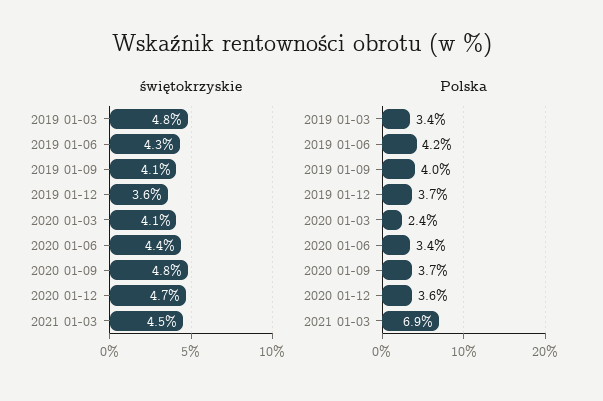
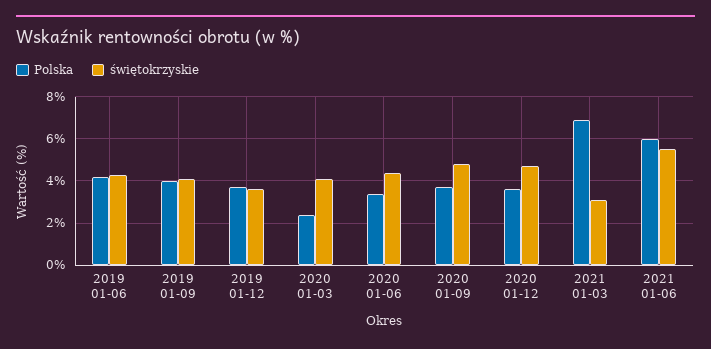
świętokrzyskie, 2019 01-03: 4.8 -> none
świętokrzyskie, 2021 01-03: 4.5 -> 3
Polska, 2019 01-03: 3.4 -> none
Polska, 2021 01-06: none -> 6
świętokrzyskie, 2021 01-06: none -> 5.5

